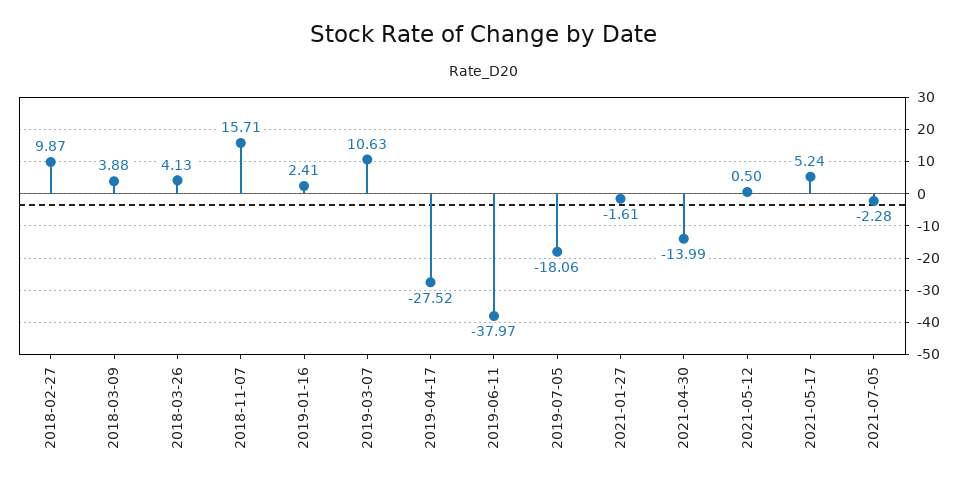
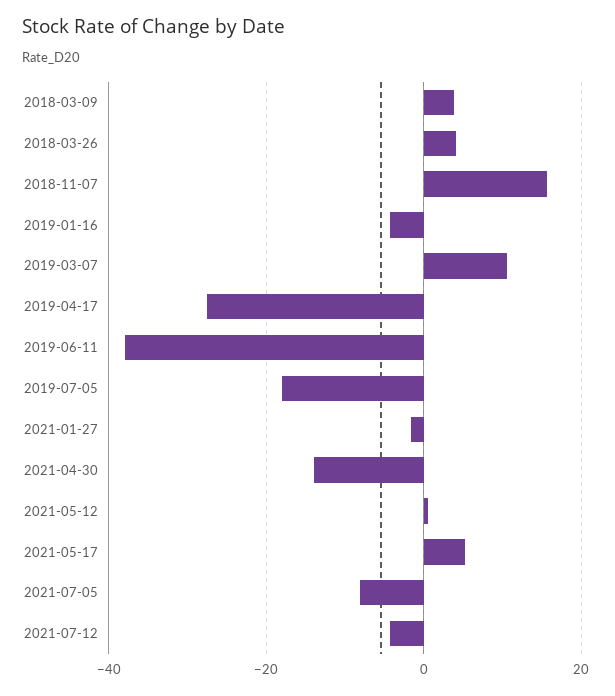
2018-02-27: 9.87 -> none
2019-01-16: 2.41 -> -4
2021-07-05: -2.28 -> -8
2021-07-12: none -> -4

